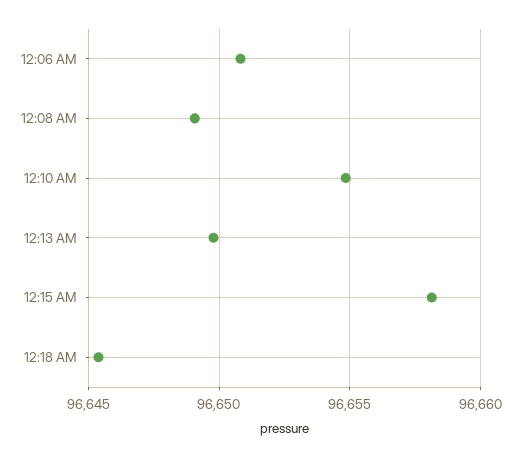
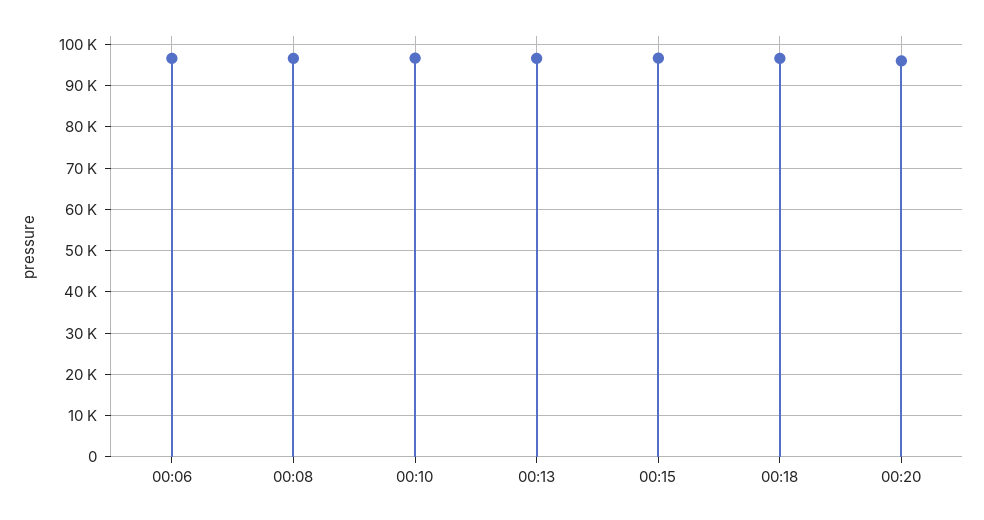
00:20: none -> 96000

